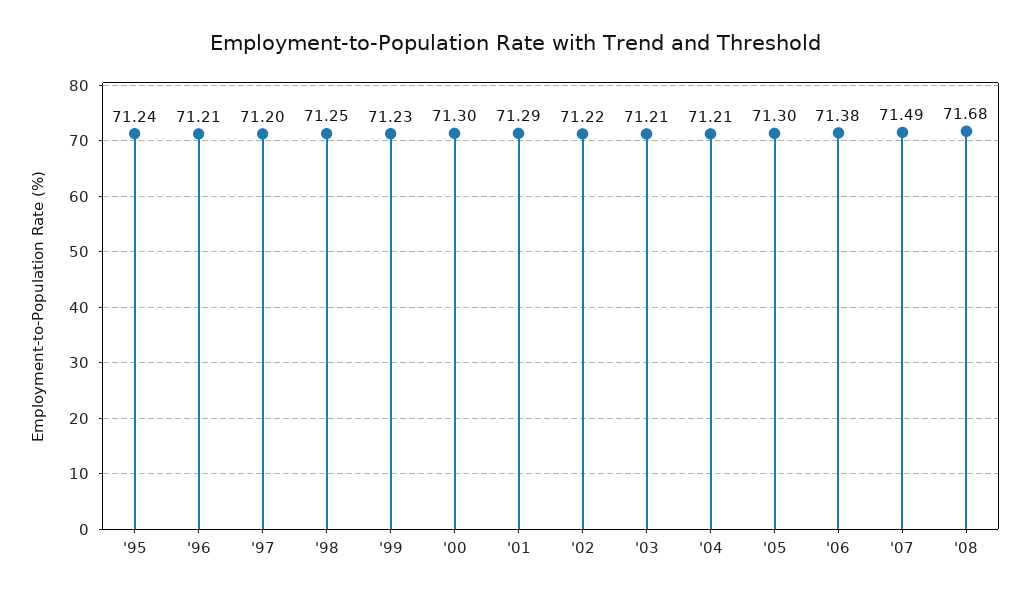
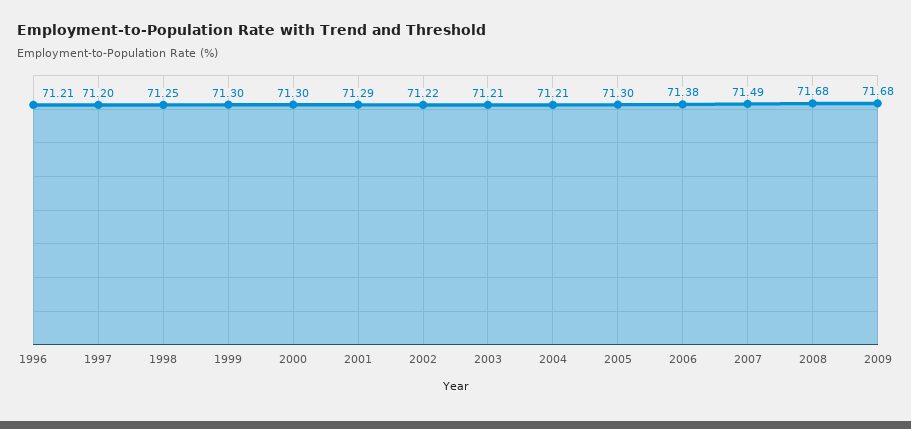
'95: 71.24 -> none
'99: 71.23 -> 71.3
2009: none -> 71.68

